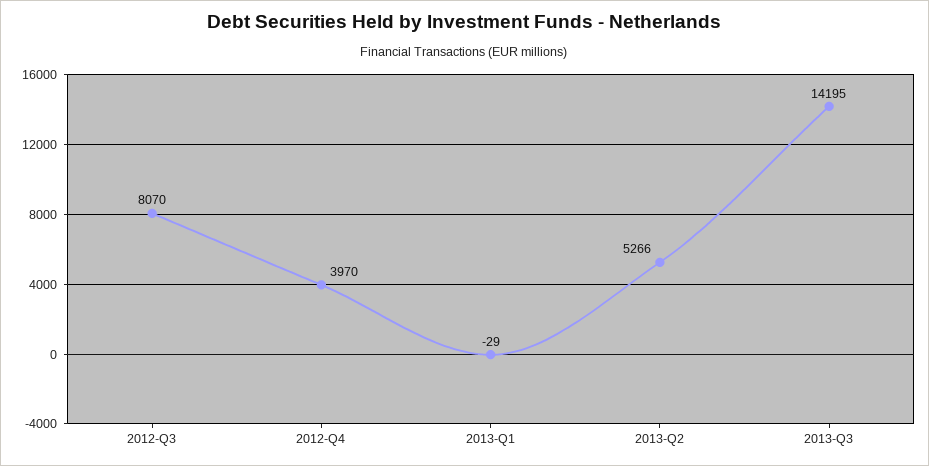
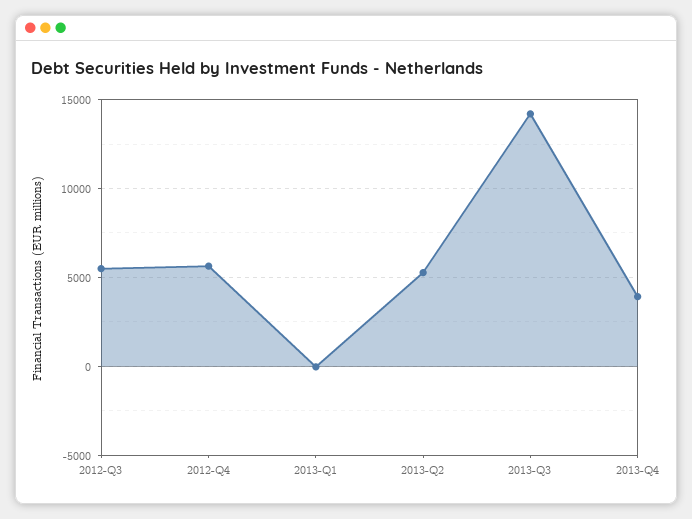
2012-Q3: 8070 -> 5500
2012-Q4: 3970 -> 5500
2013-Q4: none -> 4000

